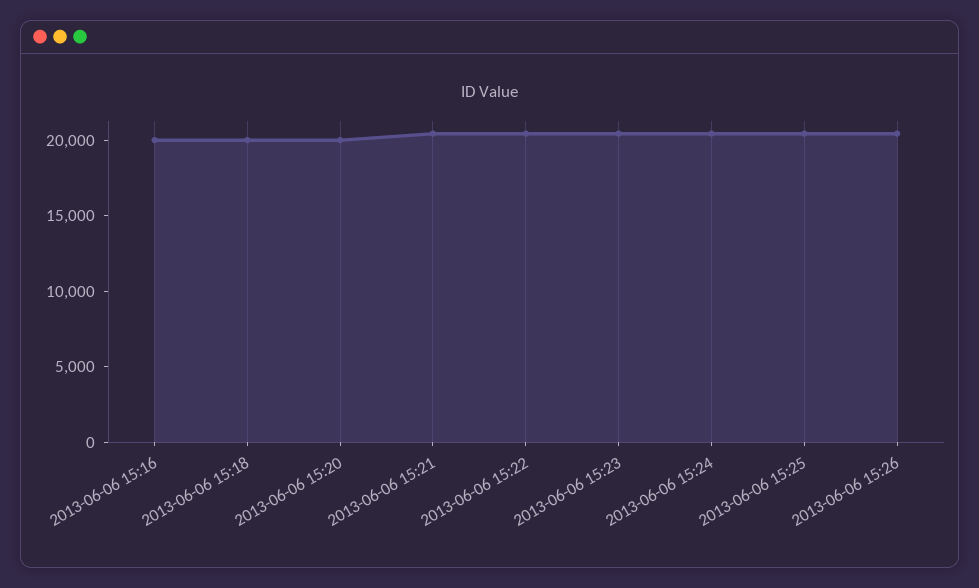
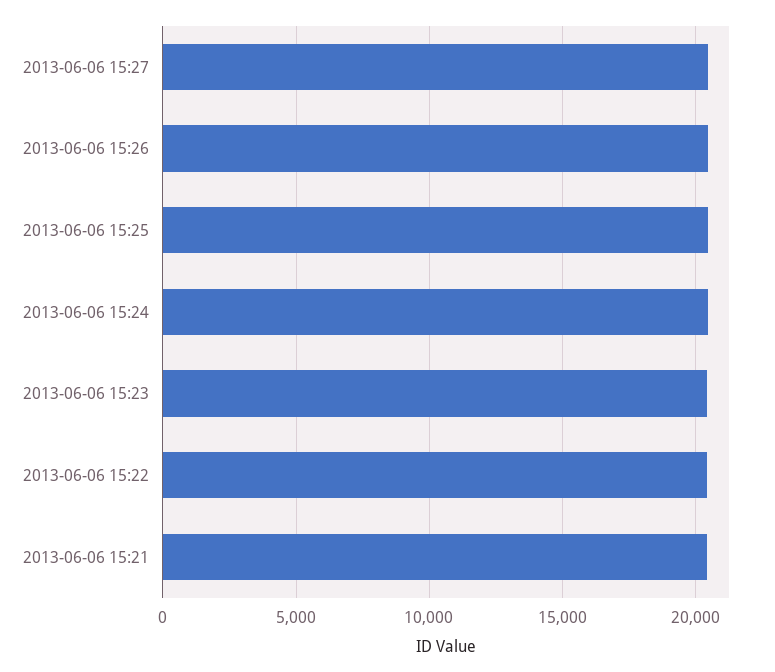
2013-06-06 15:16: 20000 -> none
2013-06-06 15:18: 20000 -> none
2013-06-06 15:20: 20000 -> none
2013-06-06 15:27: none -> 20500

